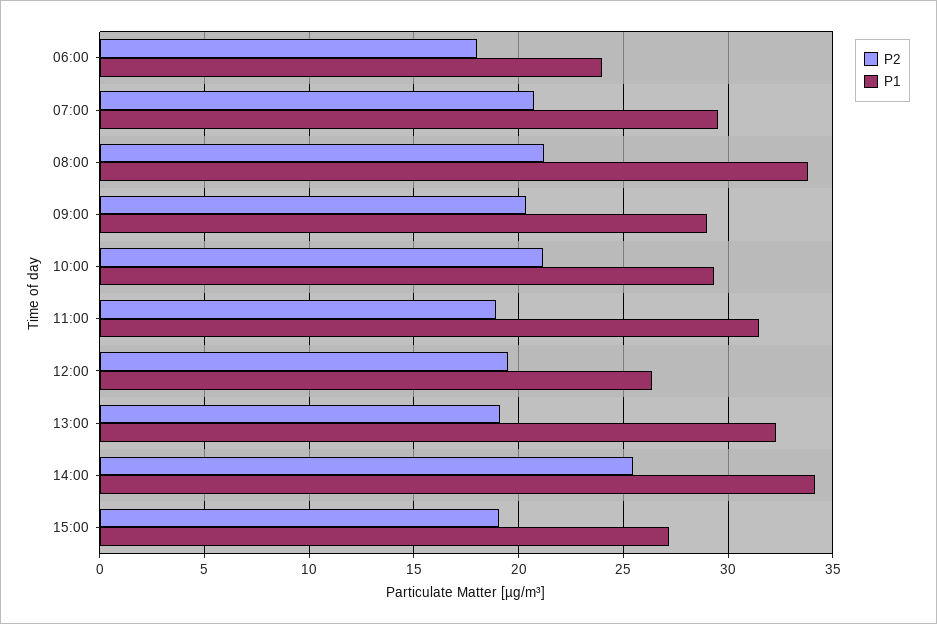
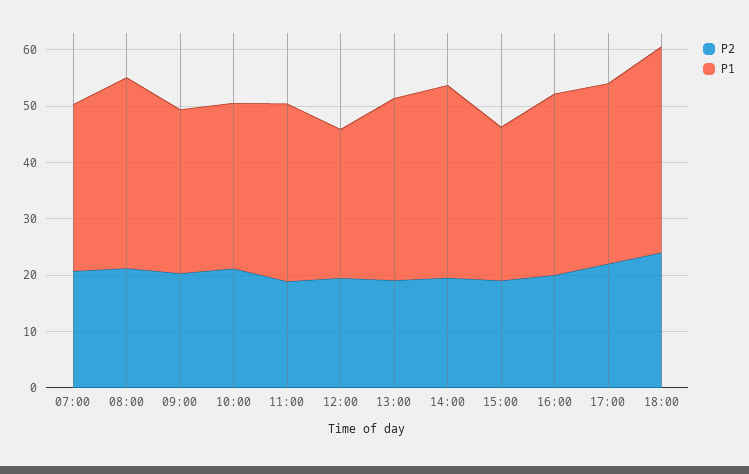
P2, 06:00: 18 -> none
P1, 06:00: 24 -> none
P2, 14:00: 25.5 -> 20
P2, 16:00: none -> 20
P1, 16:00: none -> 32
P2, 17:00: none -> 22
P1, 17:00: none -> 32
P2, 18:00: none -> 24
P1, 18:00: none -> 36

